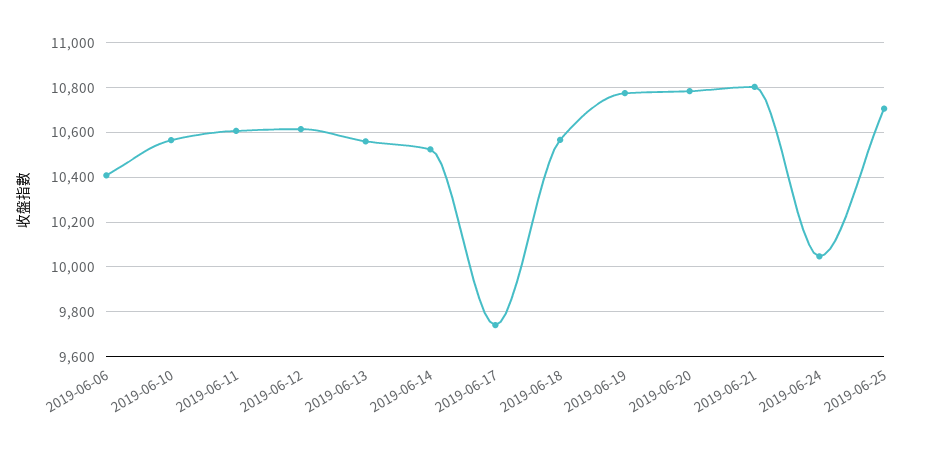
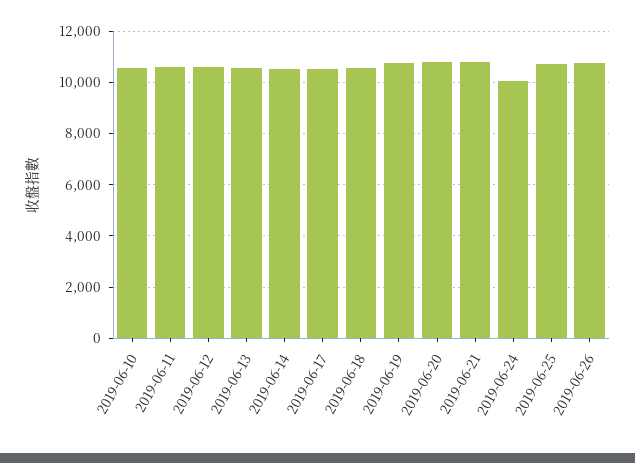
2019-06-06: 10400 -> none
2019-06-17: 9750 -> 10500
2019-06-26: none -> 10750

